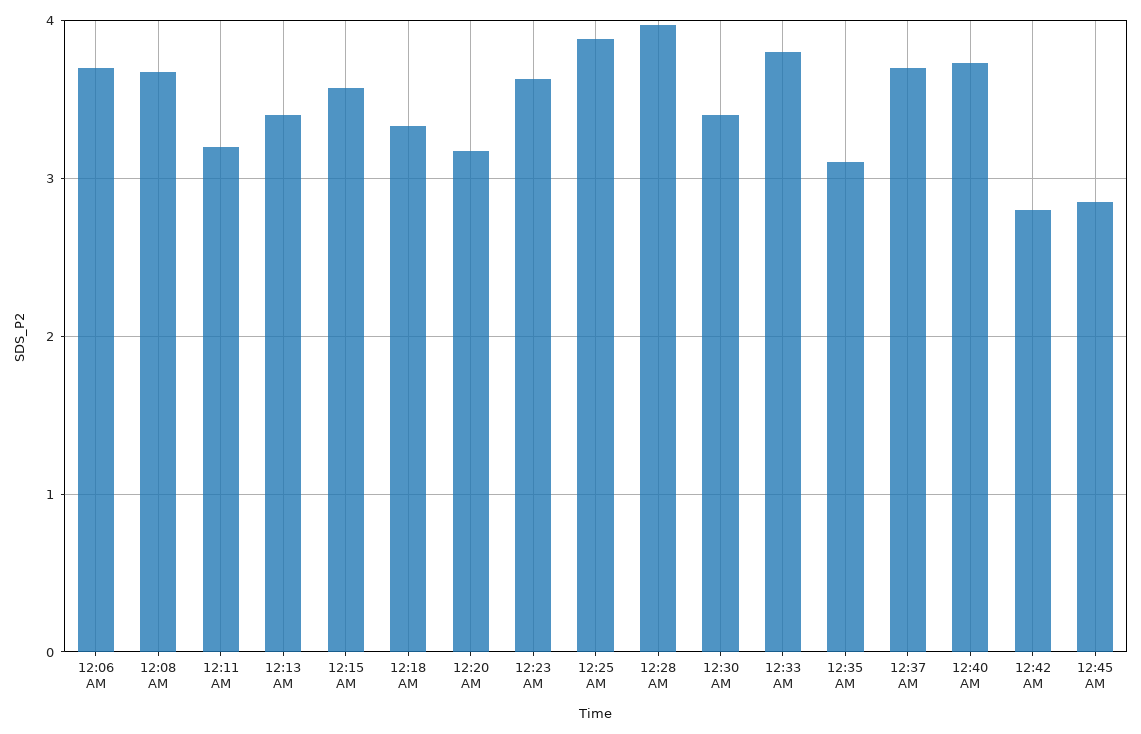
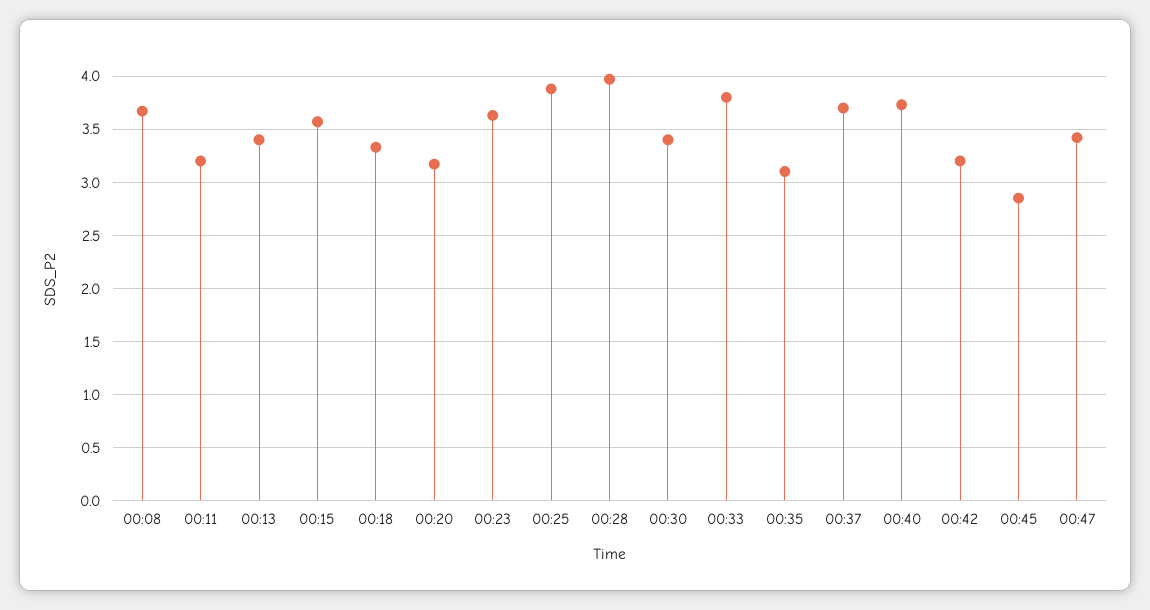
12:06 AM: 3.7 -> none
12:42 AM: 2.8 -> 3.2
00:47: none -> 3.4

